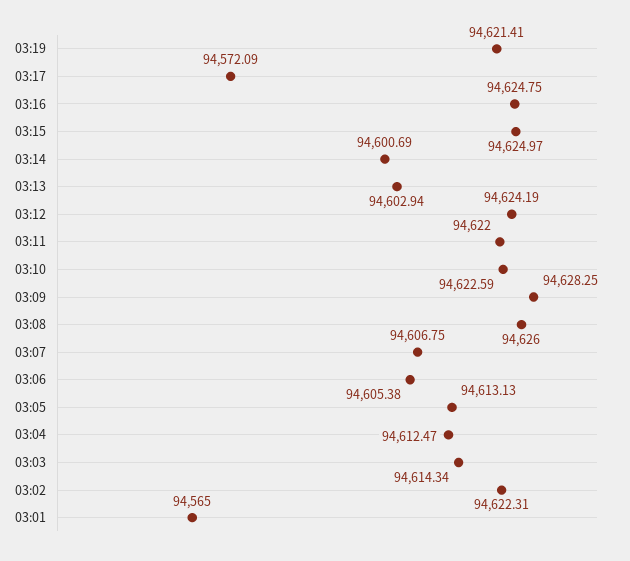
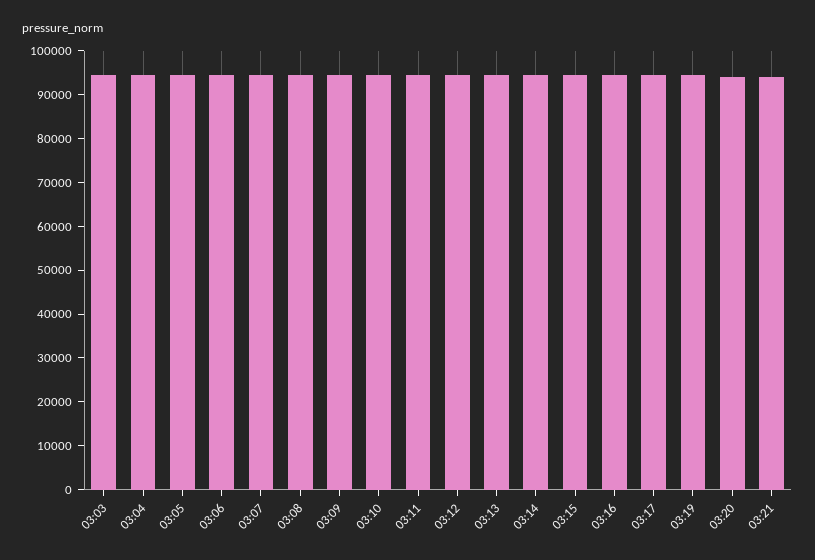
03:02: 94622.31 -> none
03:01: 94565 -> none
03:20: none -> 94000
03:21: none -> 94000

